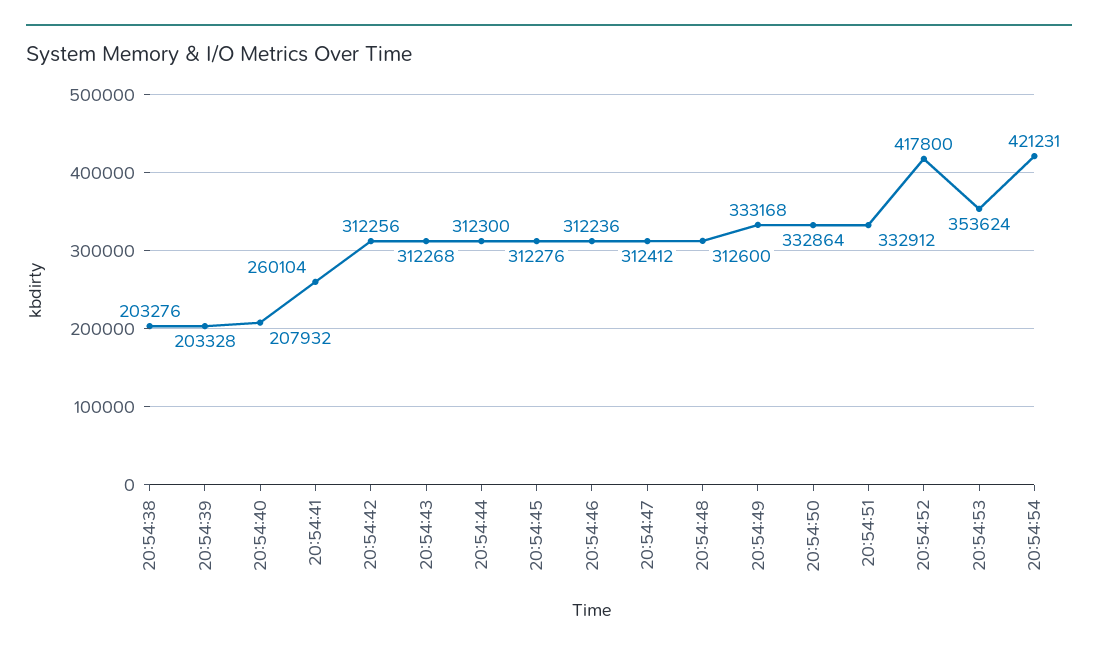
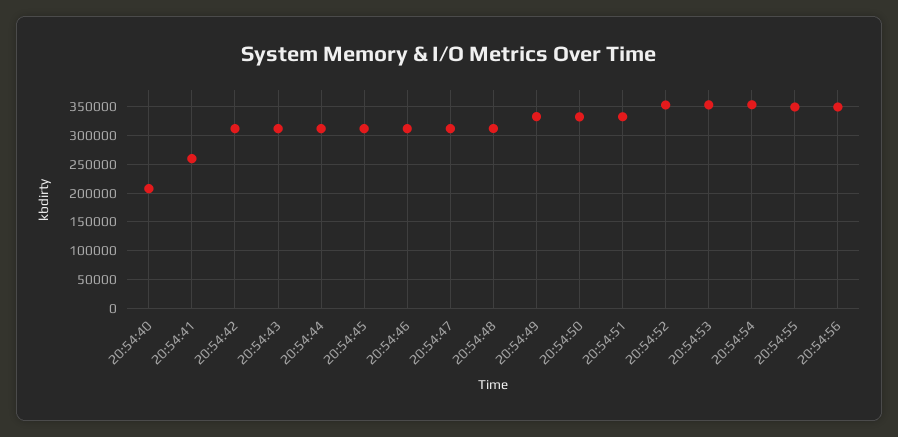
20:54:38: 203276 -> none
20:54:39: 203328 -> none
20:54:52: 417800 -> 350000
20:54:54: 421231 -> 350000
20:54:55: none -> 350000
20:54:56: none -> 350000

